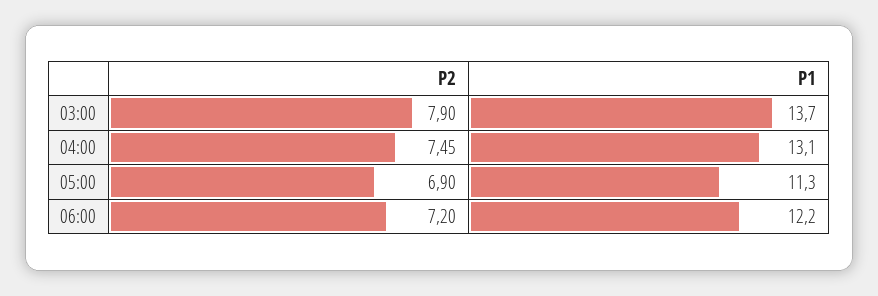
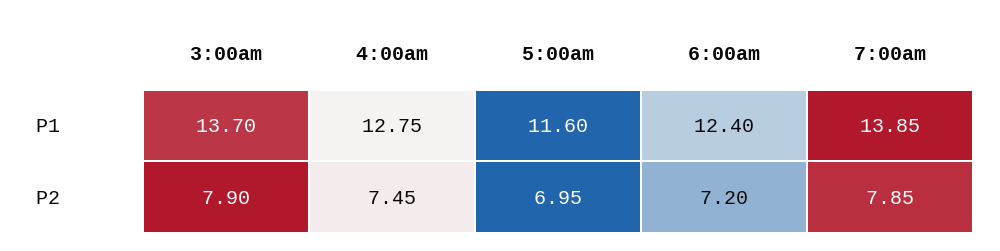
P1, 04:00: 13.1 -> 12.75
P2, 05:00: 6.9 -> 6.95
P1, 05:00: 11.3 -> 11.6
P1, 06:00: 12.2 -> 12.4
P1, 7:00am: none -> 13.85
P2, 7:00am: none -> 7.85

